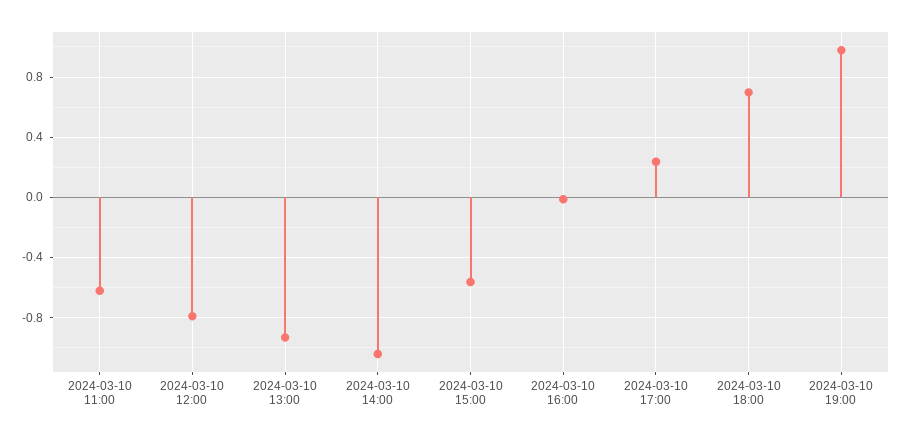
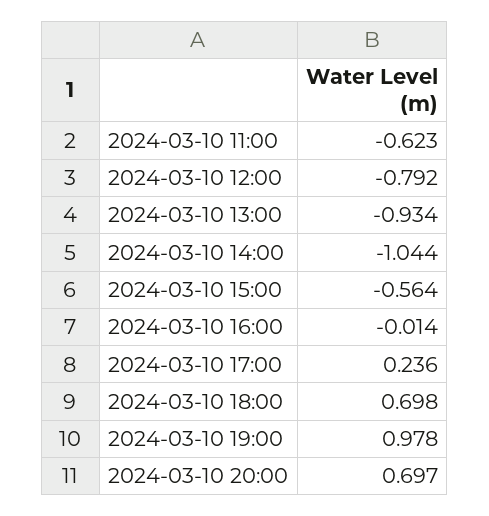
2024-03-10 20:00: none -> 0.697

